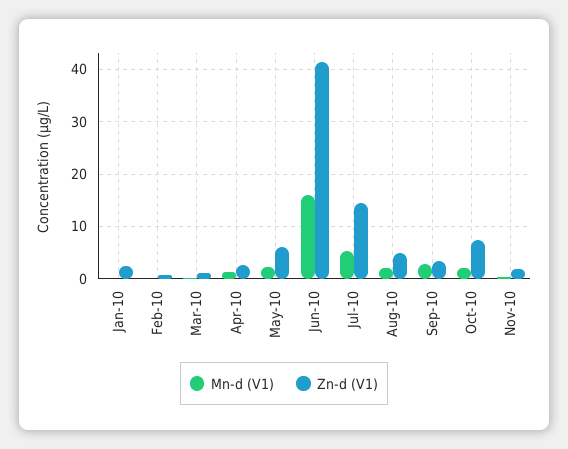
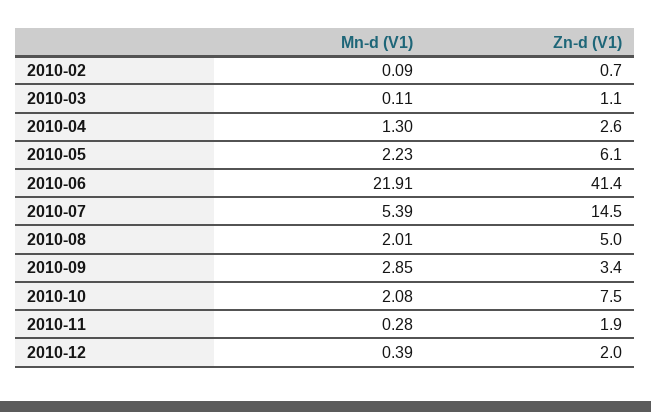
Mn-d (V1), Jan-10: 0 -> none
Zn-d (V1), Jan-10: 2 -> none
Mn-d (V1), Jun-10: 16 -> 21.91
Mn-d (V1), 2010-12: none -> 0.39
Zn-d (V1), 2010-12: none -> 2

